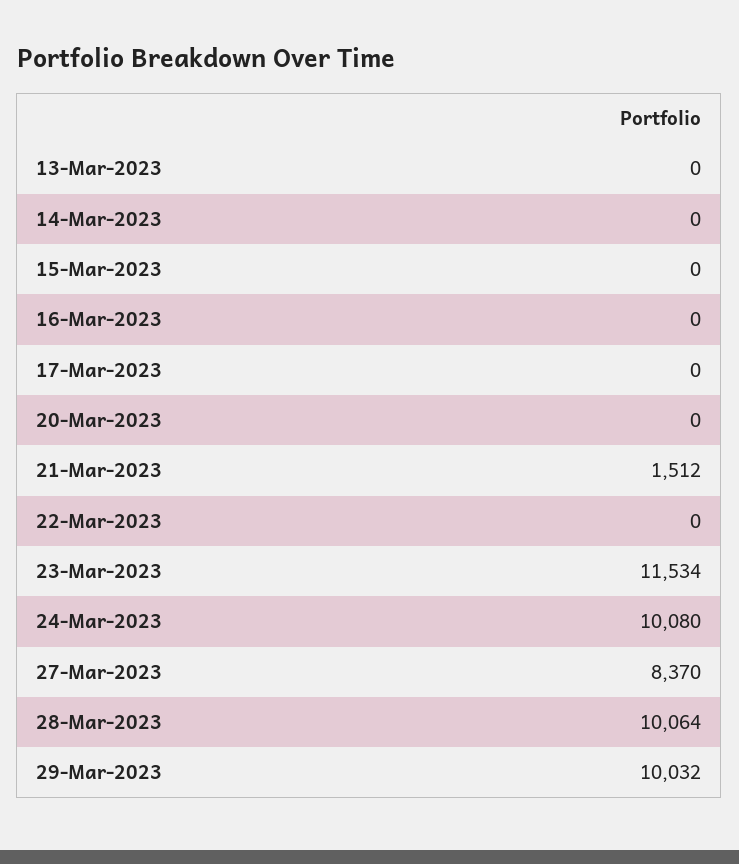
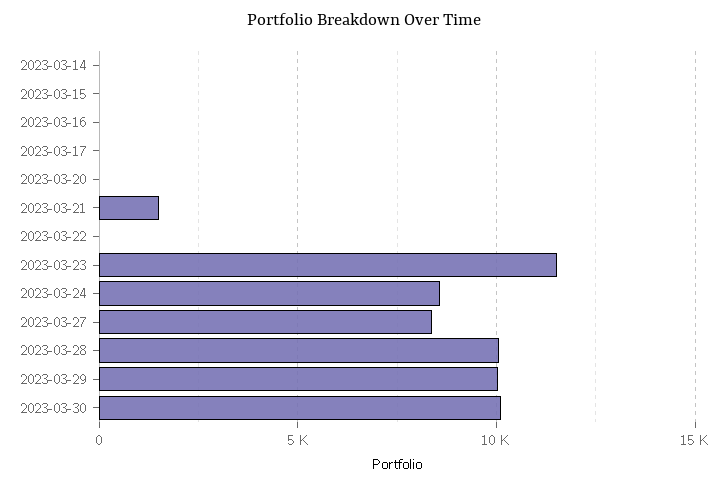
13-Mar-2023: 0 -> none
24-Mar-2023: 10080 -> 8500
2023-03-30: none -> 10000

